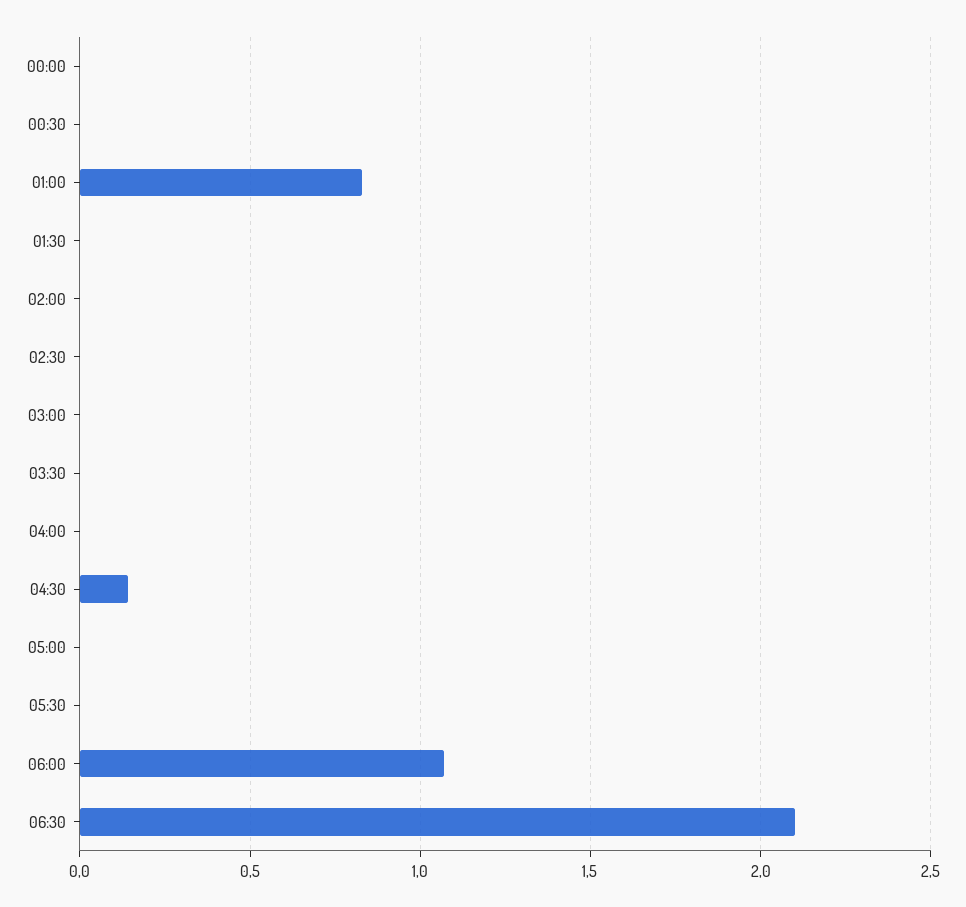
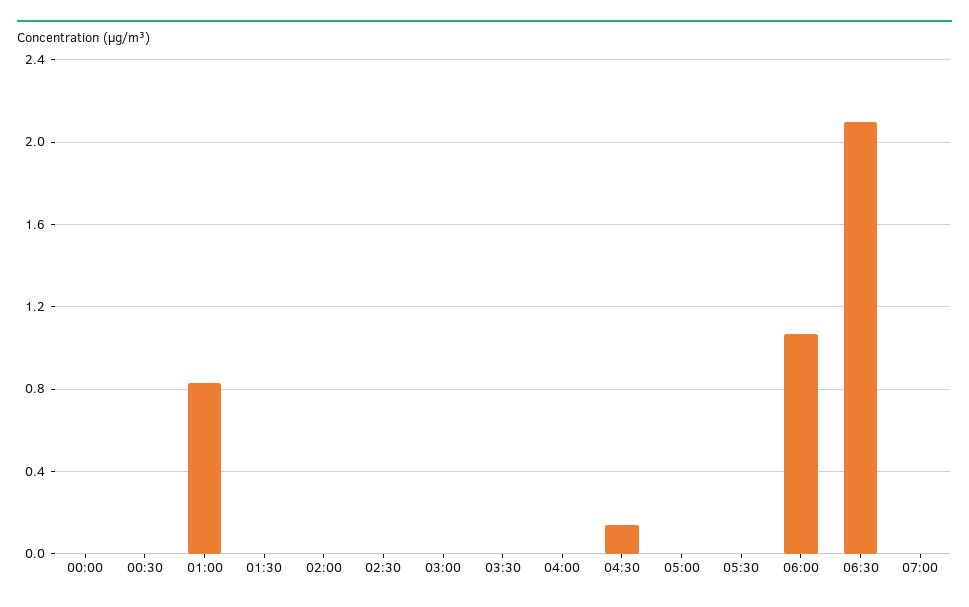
07:00: none -> 0

